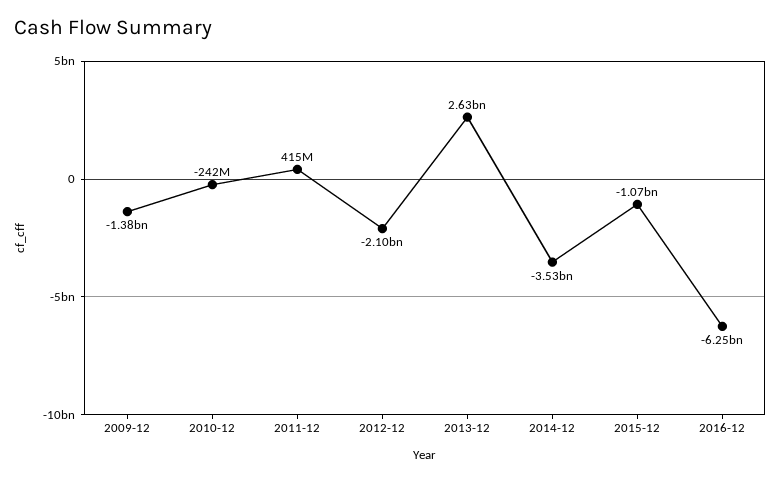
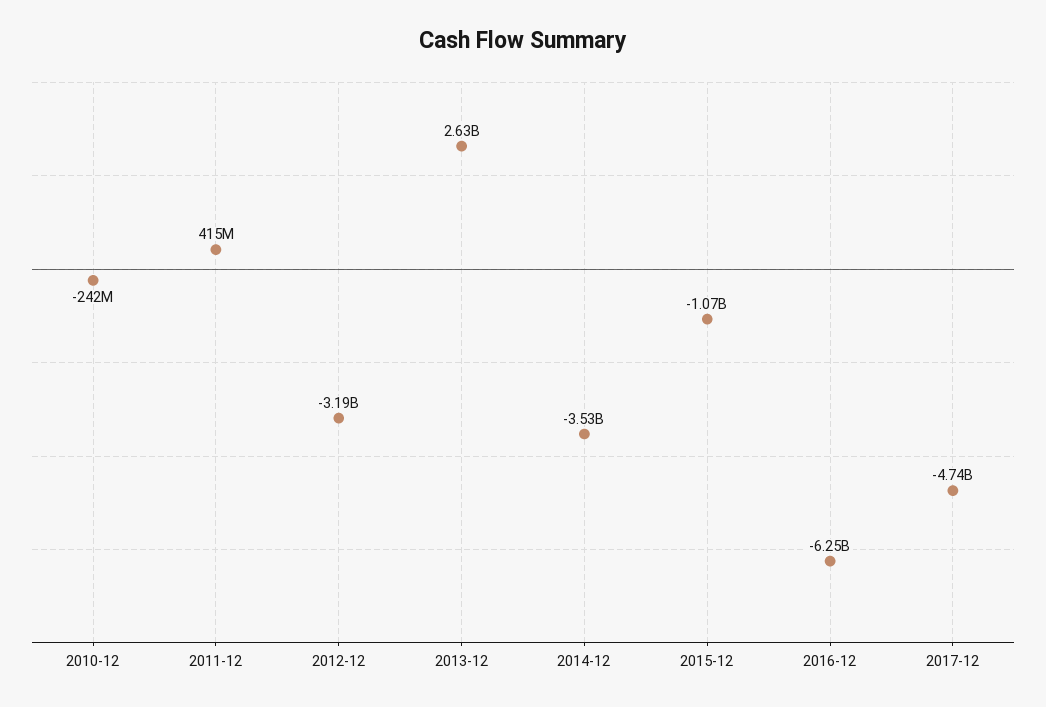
2009-12: -1380000000 -> none
2012-12: -2100000000 -> -3190000000
2017-12: none -> -4740000000

